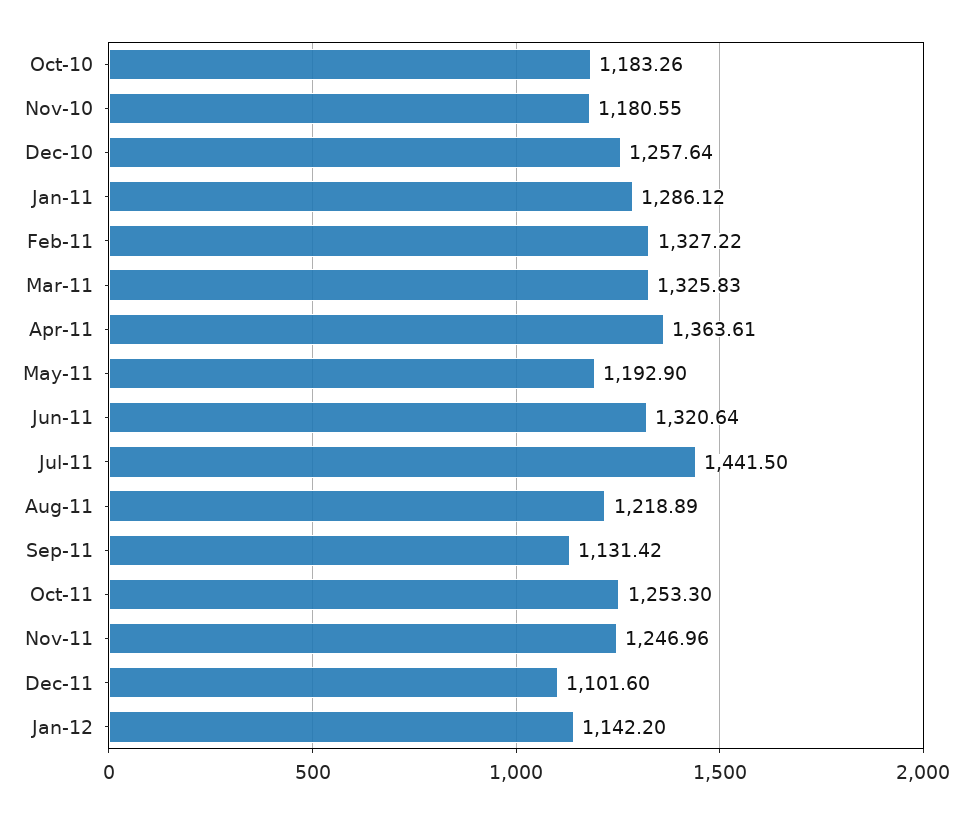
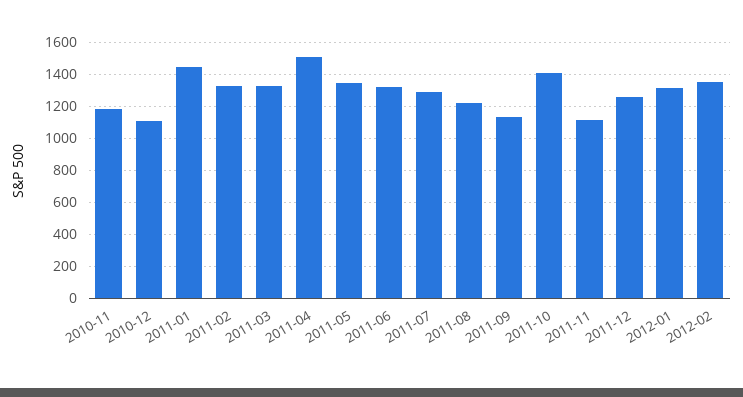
Oct-10: 1183.26 -> none
Dec-10: 1257.64 -> 1100
Jan-11: 1286.12 -> 1450
Apr-11: 1363.61 -> 1500
May-11: 1192.9 -> 1350
Jul-11: 1441.5 -> 1300
Oct-11: 1253.3 -> 1400
Nov-11: 1246.96 -> 1100
Dec-11: 1101.6 -> 1250
Jan-12: 1142.2 -> 1300
2012-02: none -> 1350

